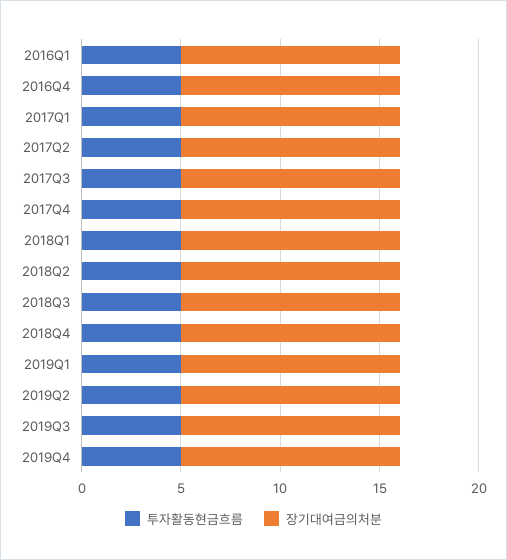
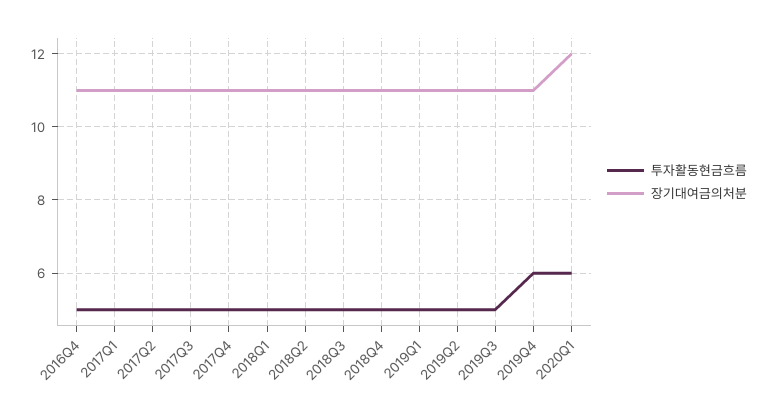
투자활동현금흐름, 2016Q1: 5 -> none
장기대여금의처분, 2016Q1: 11 -> none
투자활동현금흐름, 2019Q4: 5 -> 6
투자활동현금흐름, 2020Q1: none -> 6
장기대여금의처분, 2020Q1: none -> 12

